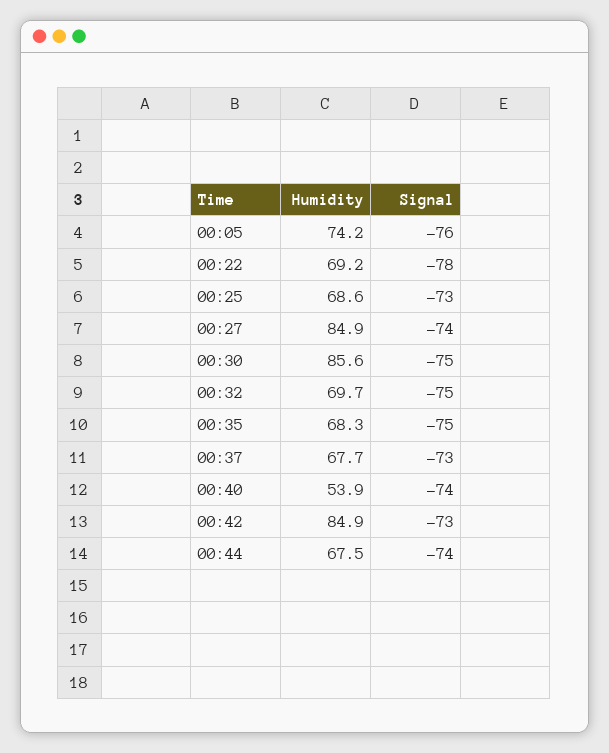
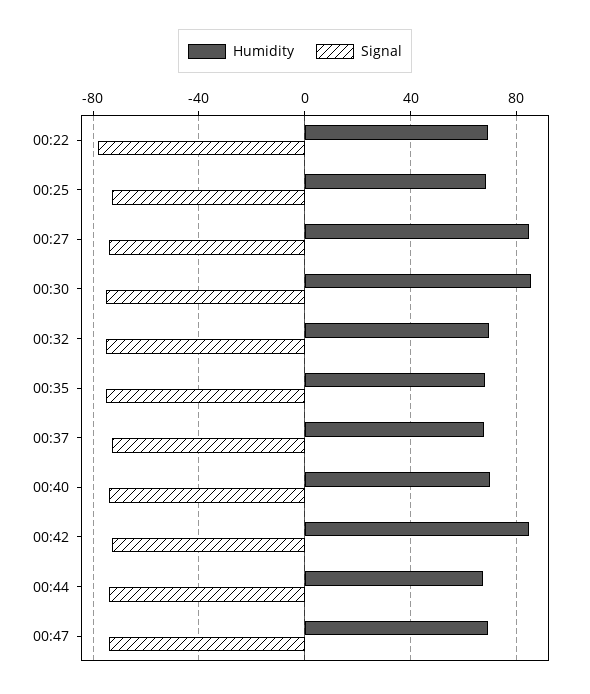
Humidity, 00:05: 74.2 -> none
Signal, 00:05: -76 -> none
Humidity, 00:40: 53.9 -> 70
Humidity, 00:47: none -> 70
Signal, 00:47: none -> -75

